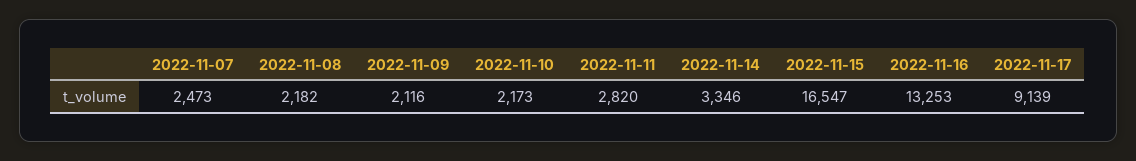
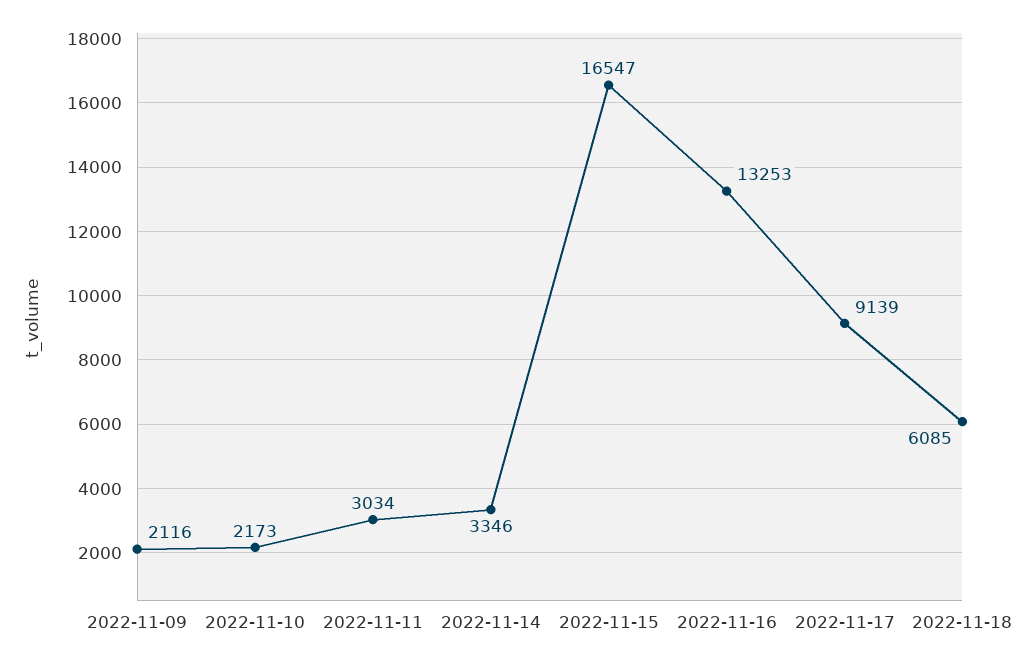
2022-11-07: 2473 -> none
2022-11-08: 2182 -> none
2022-11-11: 2820 -> 3034
2022-11-18: none -> 6085

